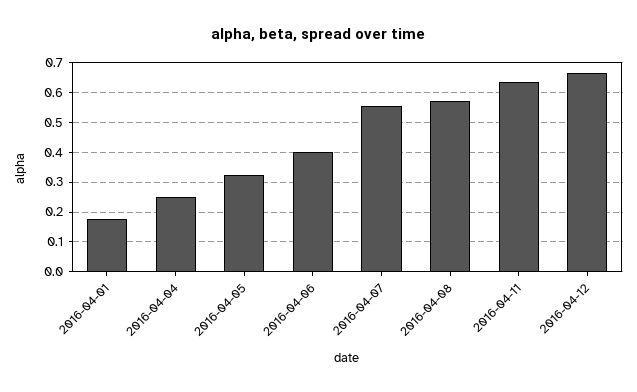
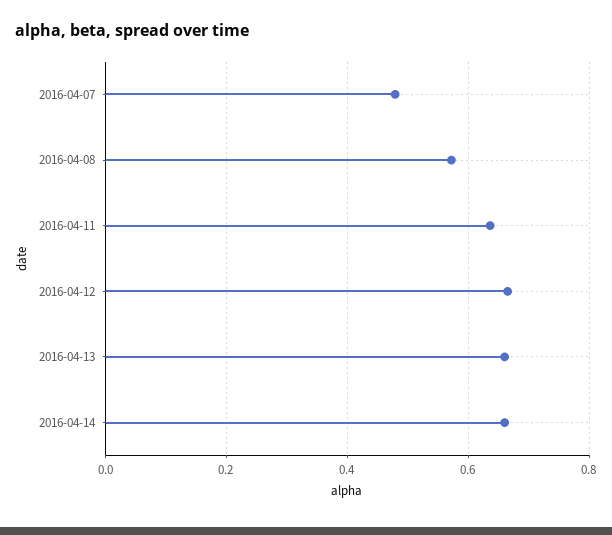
2016-04-01: 0.175 -> none
2016-04-04: 0.25 -> none
2016-04-05: 0.325 -> none
2016-04-06: 0.4 -> none
2016-04-07: 0.55 -> 0.48
2016-04-13: none -> 0.66
2016-04-14: none -> 0.66

